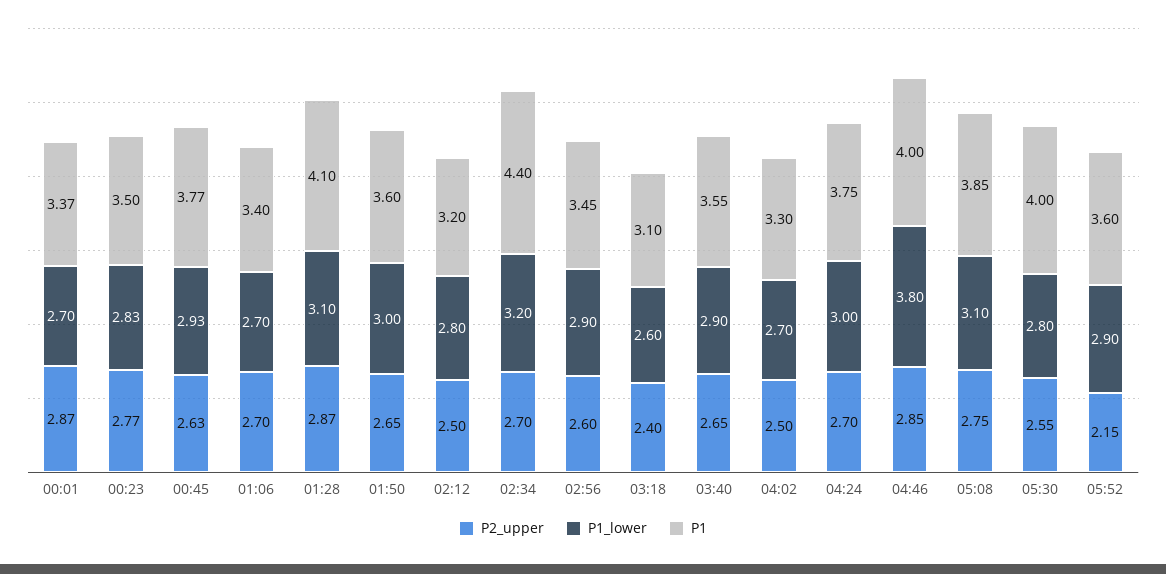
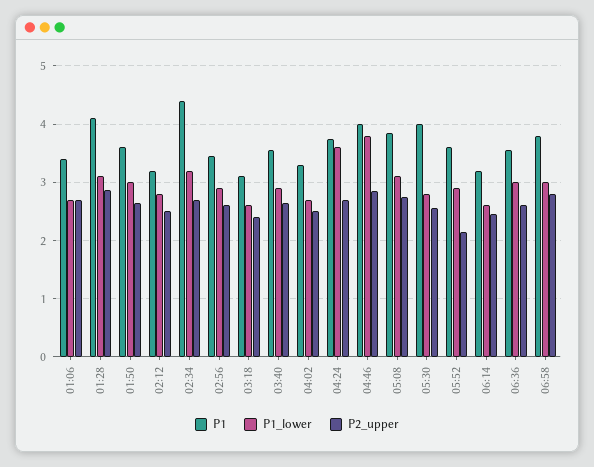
P2_upper, 00:01: 2.87 -> none
P1_lower, 00:01: 2.7 -> none
P1, 00:01: 3.37 -> none
P2_upper, 00:23: 2.77 -> none
P1_lower, 00:23: 2.83 -> none
P1, 00:23: 3.5 -> none
P2_upper, 00:45: 2.63 -> none
P1_lower, 00:45: 2.93 -> none
P1, 00:45: 3.77 -> none
P1_lower, 04:24: 3 -> 3.6
P1, 06:14: none -> 3.2
P1_lower, 06:14: none -> 2.6
P2_upper, 06:14: none -> 2.4
P1, 06:36: none -> 3.6
P1_lower, 06:36: none -> 3
P2_upper, 06:36: none -> 2.6
P1, 06:58: none -> 3.8
P1_lower, 06:58: none -> 3
P2_upper, 06:58: none -> 2.8

